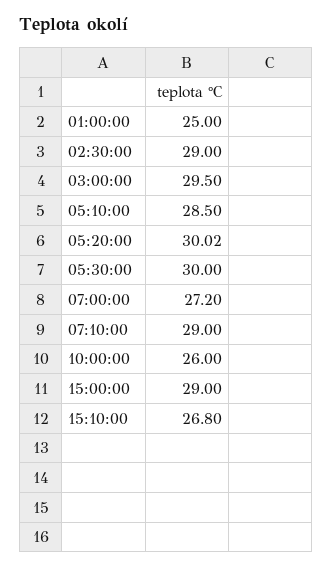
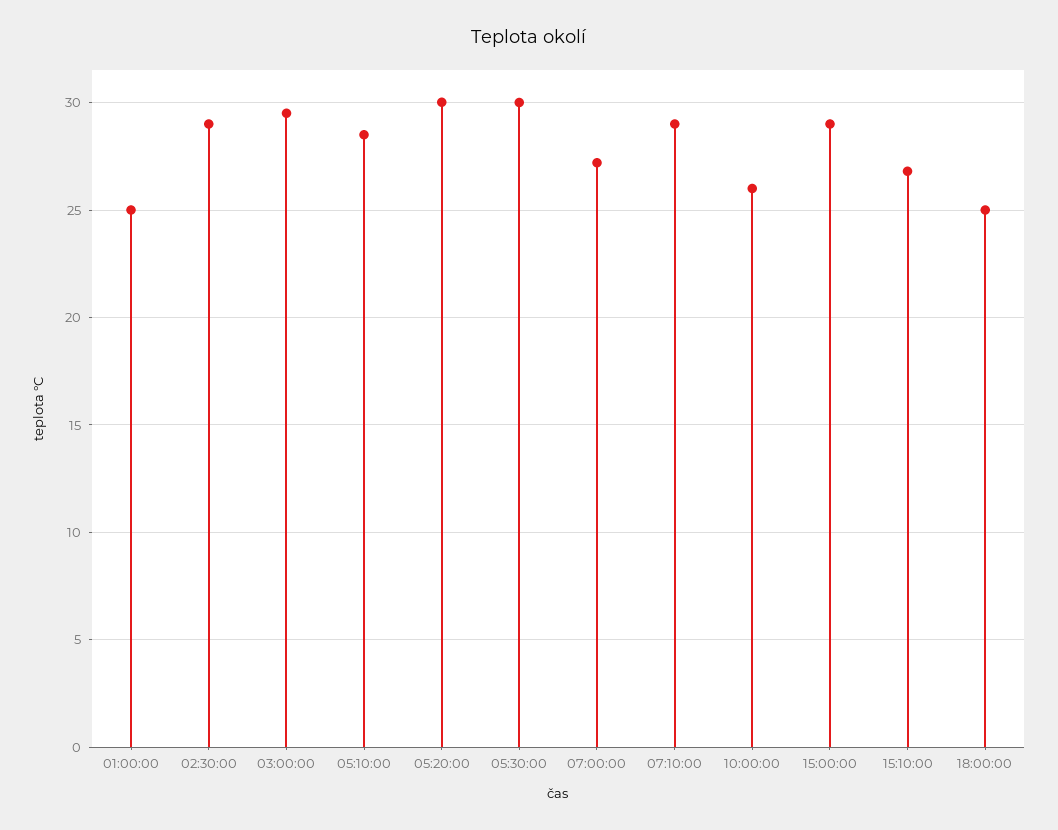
18:00:00: none -> 25

